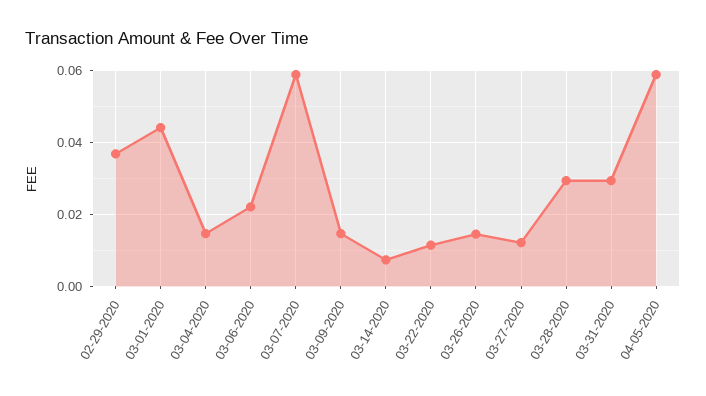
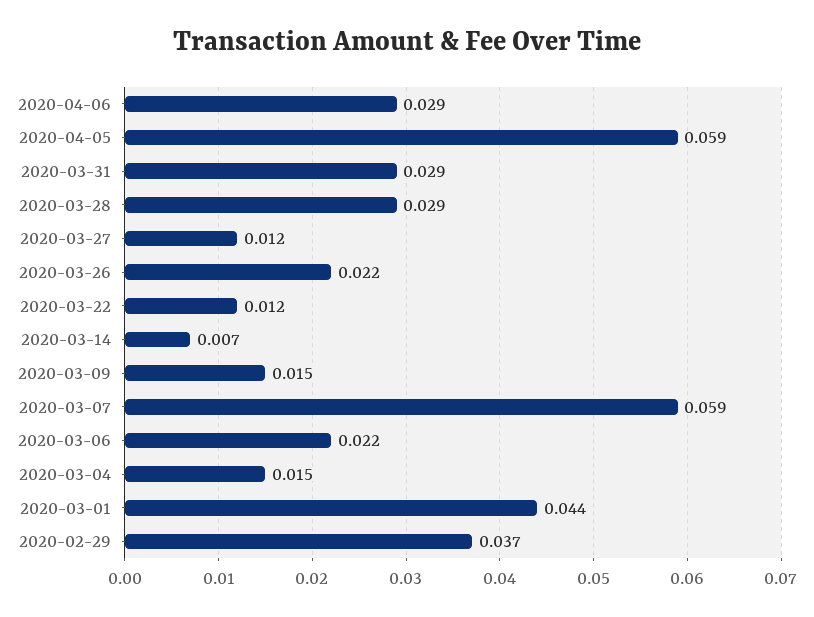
03-26-2020: 0.014 -> 0.022
2020-04-06: none -> 0.029

